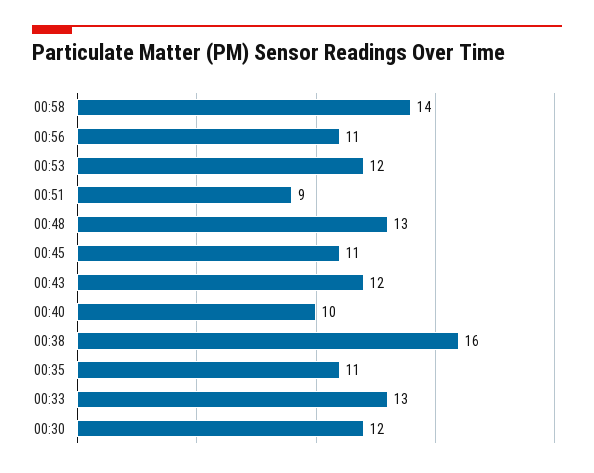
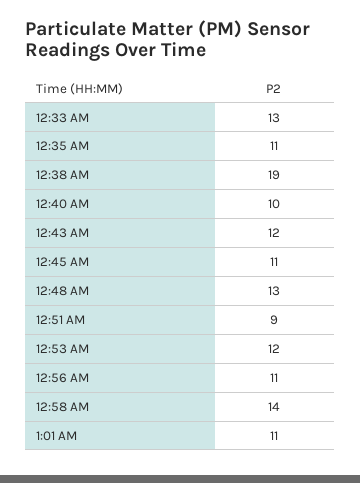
00:38: 16 -> 19
00:30: 12 -> none
1:01 AM: none -> 11

